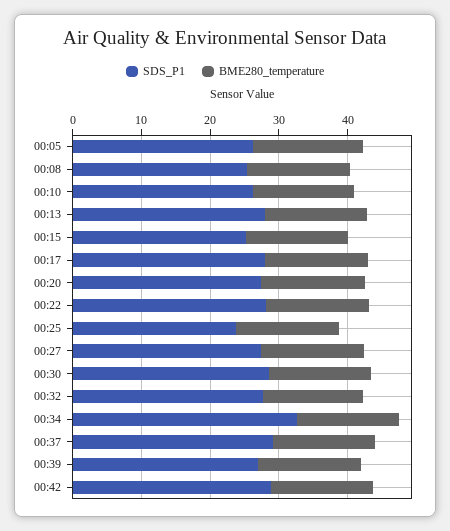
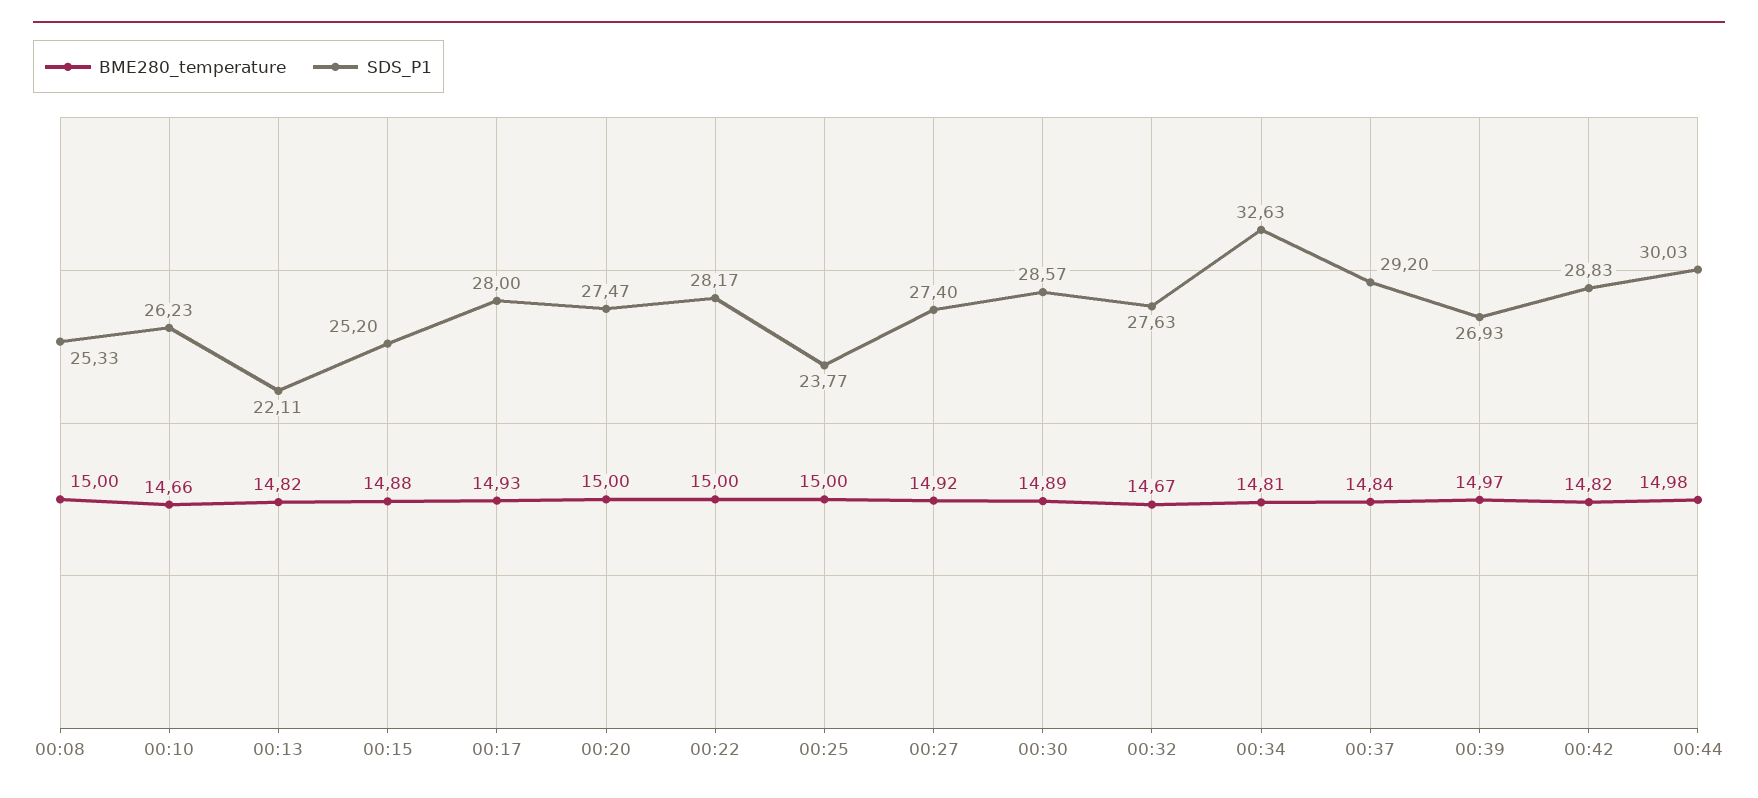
SDS_P1, 00:05: 26 -> none
BME280_temperature, 00:05: 16 -> none
SDS_P1, 00:13: 28 -> 22.11
BME280_temperature, 00:44: none -> 14.98
SDS_P1, 00:44: none -> 30.03

